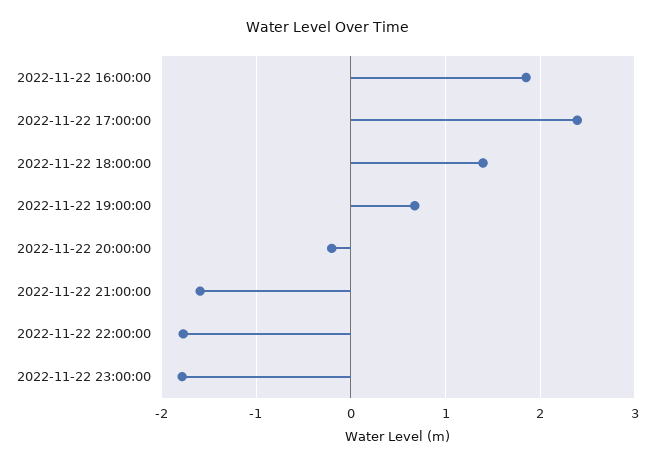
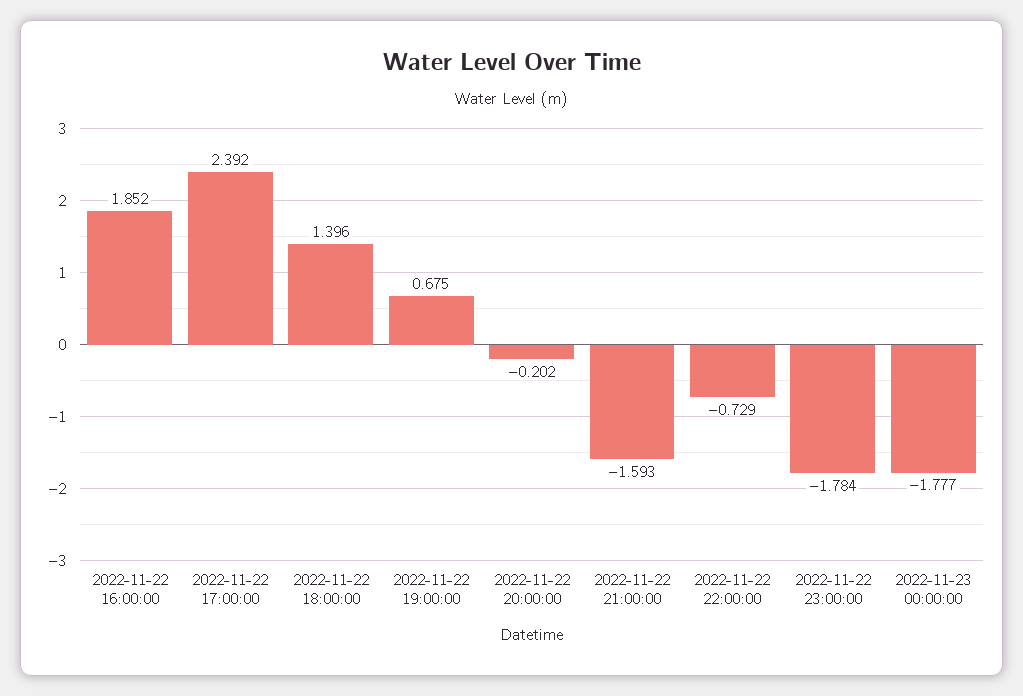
2022-11-22 22:00:00: -1.8 -> -0.729
2022-11-23 00:00:00: none -> -1.777

